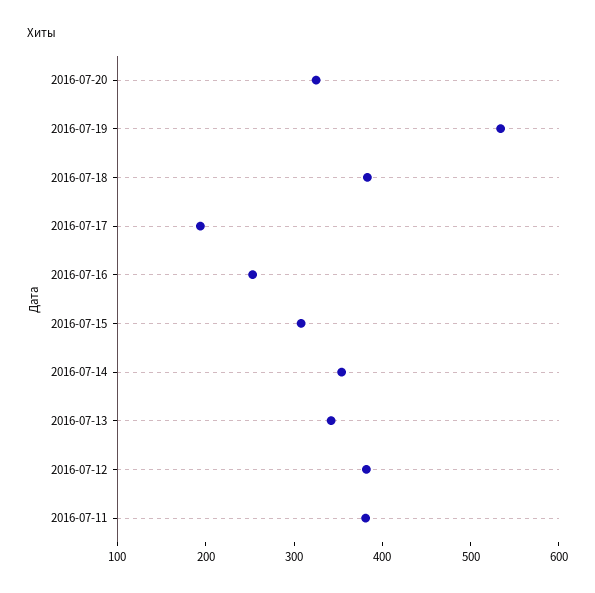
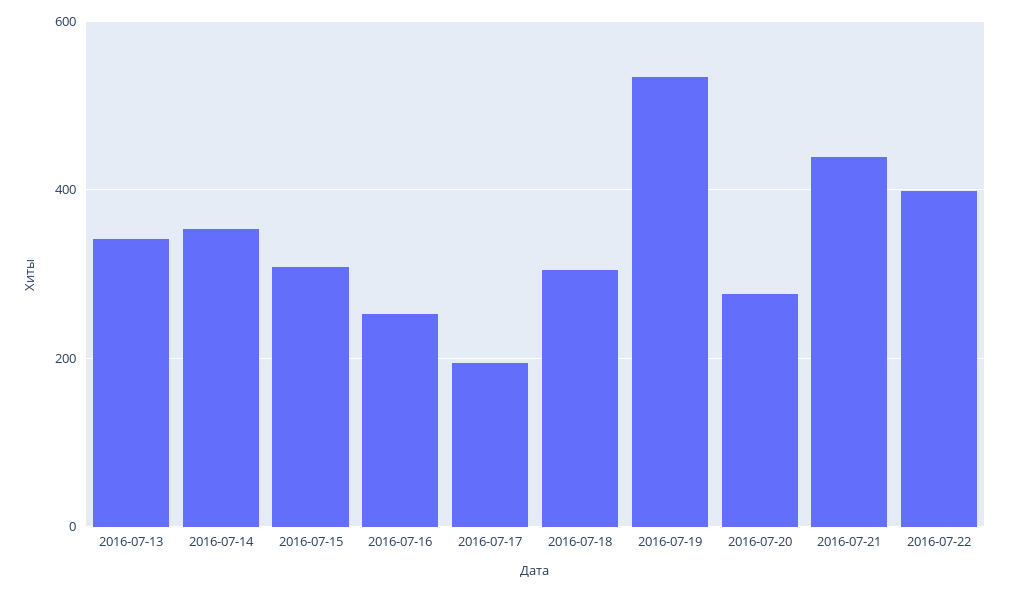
2016-07-20: 320 -> 280
2016-07-18: 380 -> 300
2016-07-12: 380 -> none
2016-07-11: 380 -> none
2016-07-21: none -> 440
2016-07-22: none -> 400

